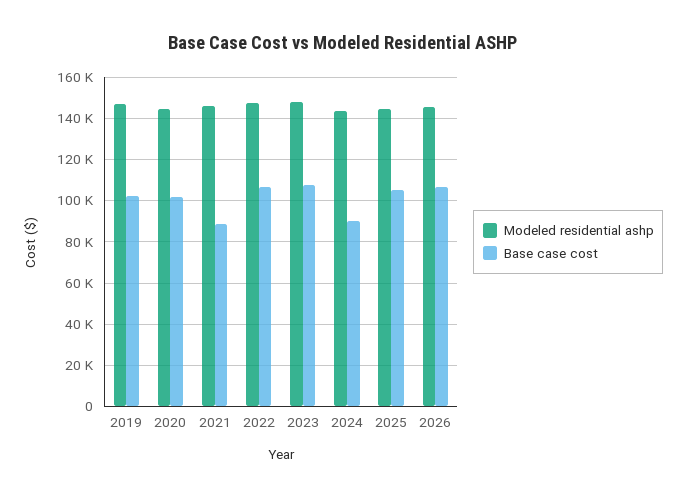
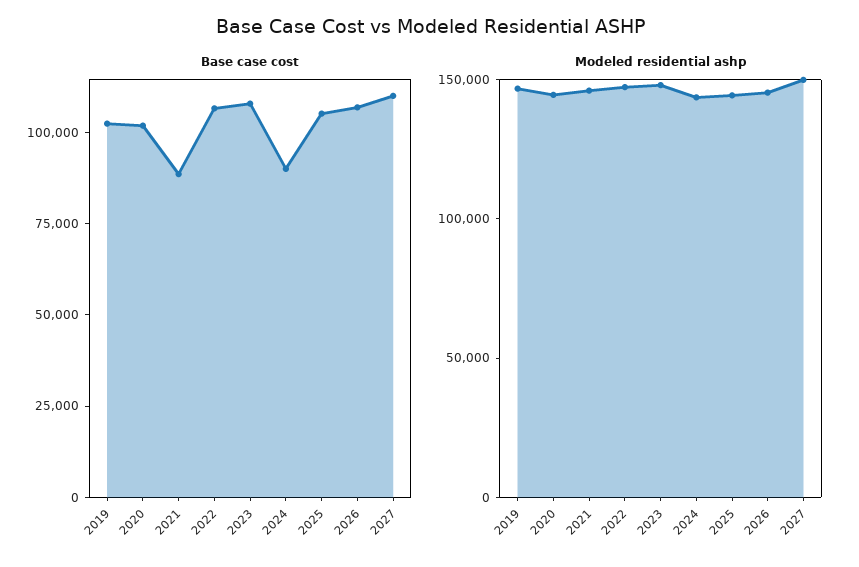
Base case cost, 2027: none -> 110000
Modeled residential ashp, 2027: none -> 150000

